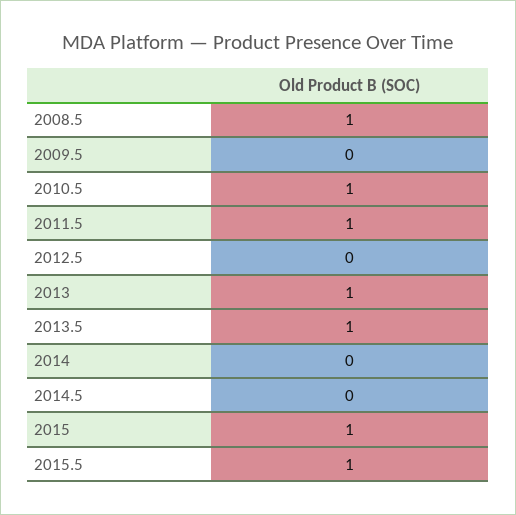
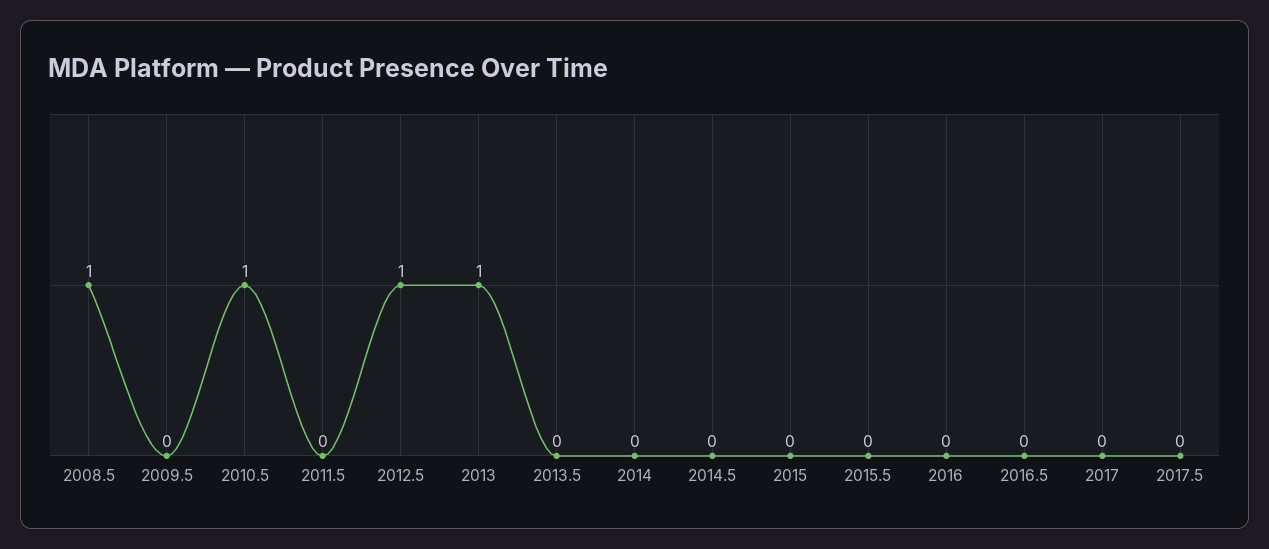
2011.5: 1 -> 0
2012.5: 0 -> 1
2013.5: 1 -> 0
2015: 1 -> 0
2015.5: 1 -> 0
2016: none -> 0
2016.5: none -> 0
2017: none -> 0
2017.5: none -> 0

